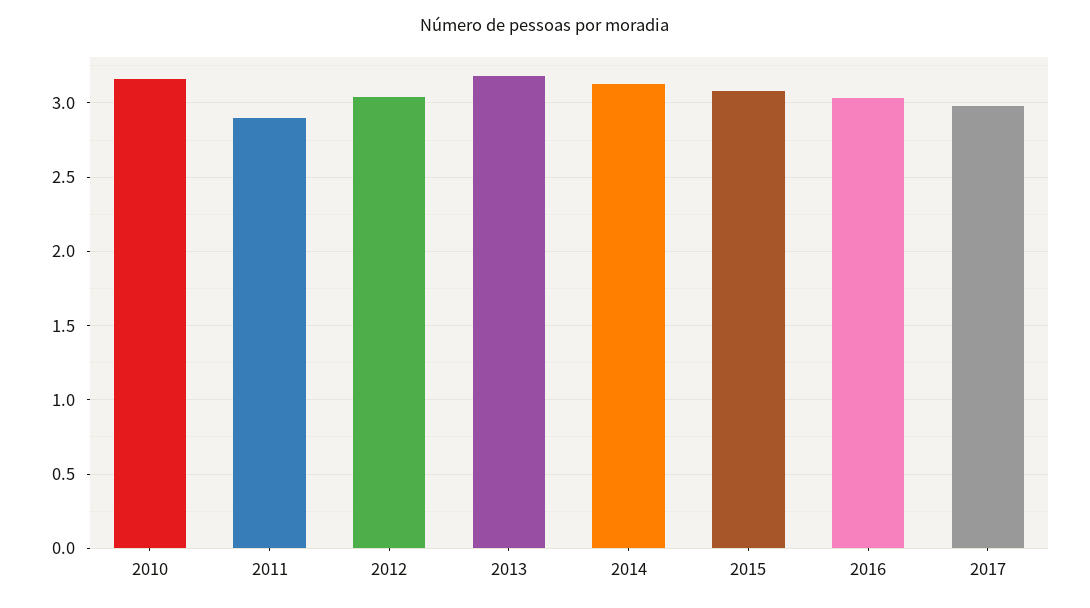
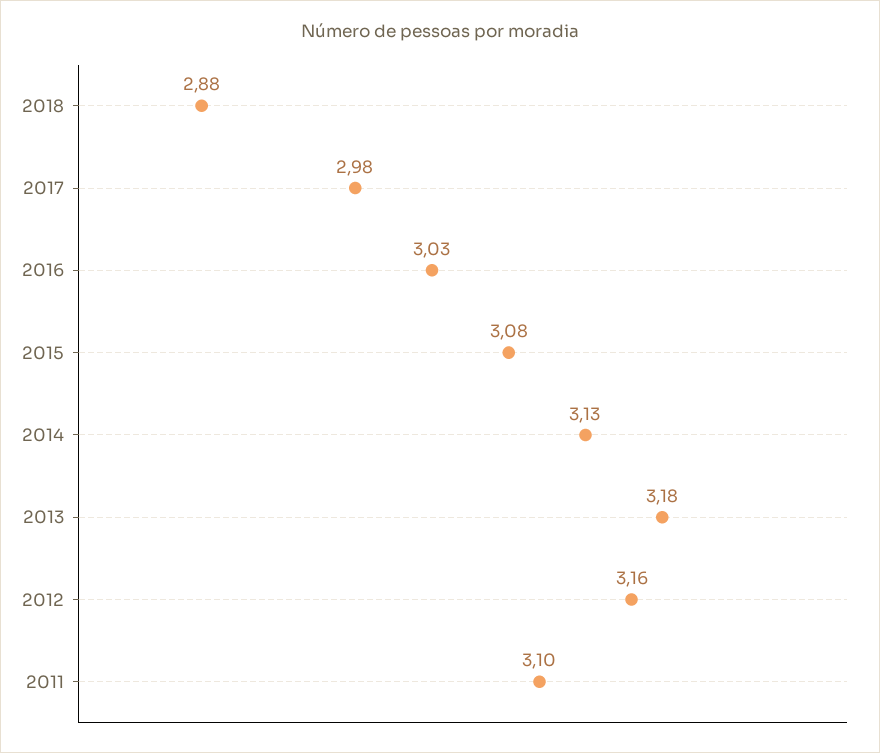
2010: 3.15 -> none
2011: 2.9 -> 3.1
2012: 3.05 -> 3.16
2018: none -> 2.88

